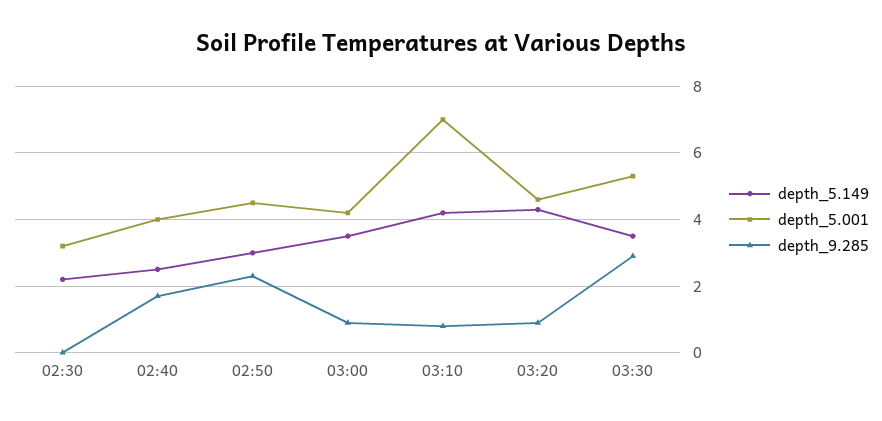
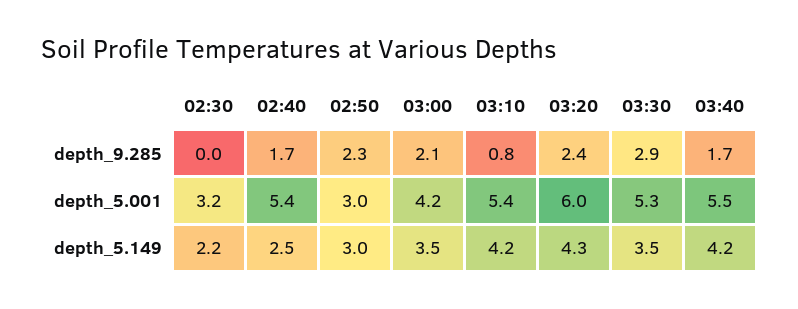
depth_5.001, 02:40: 4 -> 5.4
depth_5.001, 02:50: 4.5 -> 3
depth_9.285, 03:00: 1 -> 2.1
depth_5.001, 03:10: 7 -> 5.4
depth_5.001, 03:20: 4.5 -> 6
depth_9.285, 03:20: 1 -> 2.4
depth_9.285, 03:40: none -> 1.7
depth_5.001, 03:40: none -> 5.5
depth_5.149, 03:40: none -> 4.2

